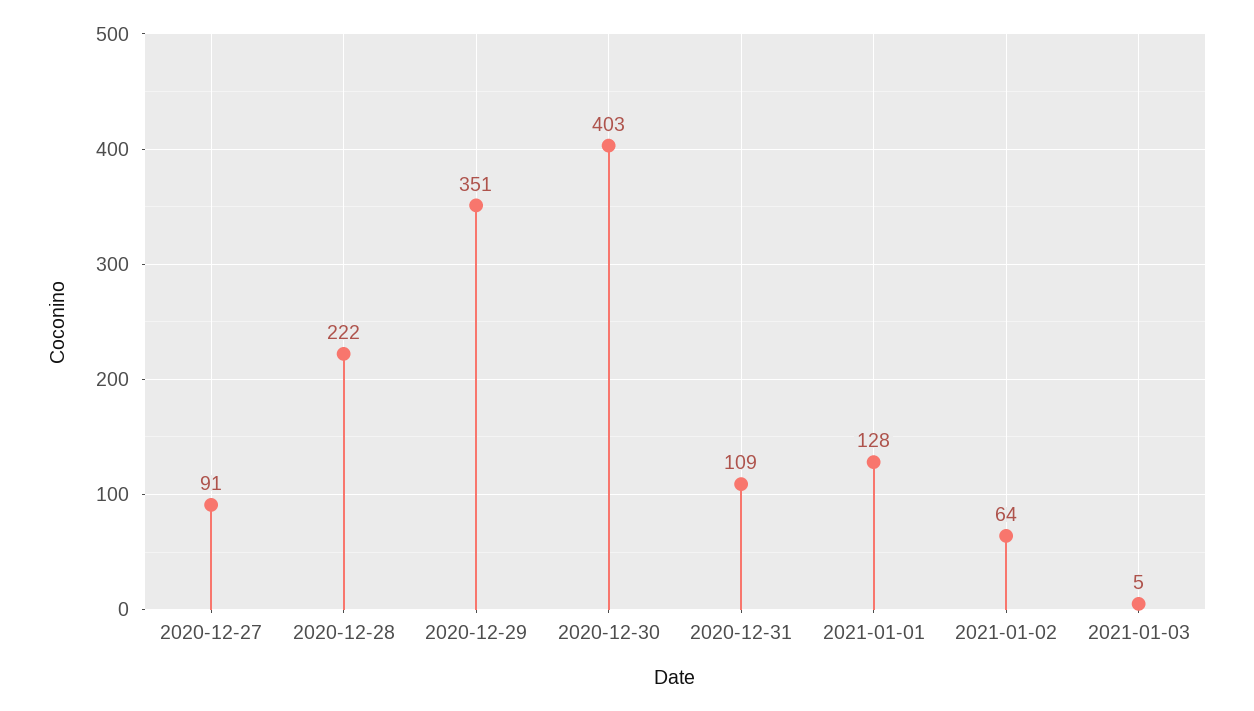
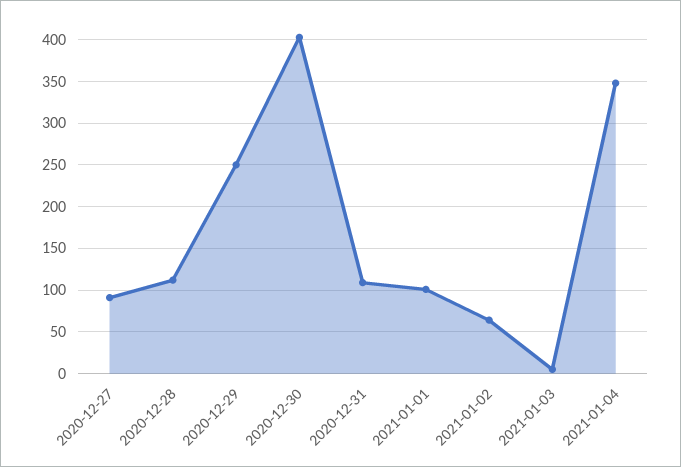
2020-12-28: 222 -> 110
2020-12-29: 351 -> 250
2021-01-01: 128 -> 100
2021-01-04: none -> 350

